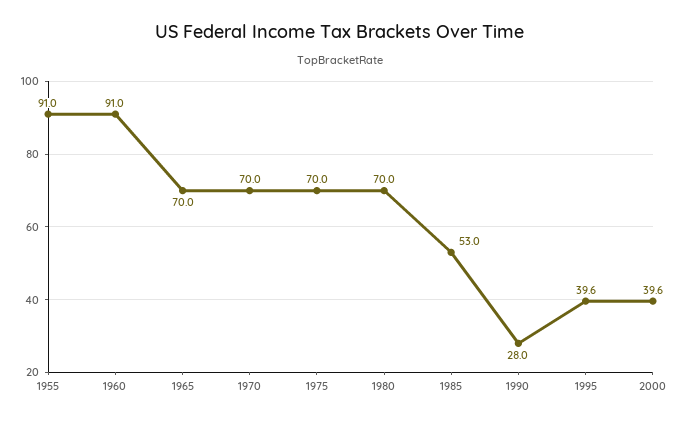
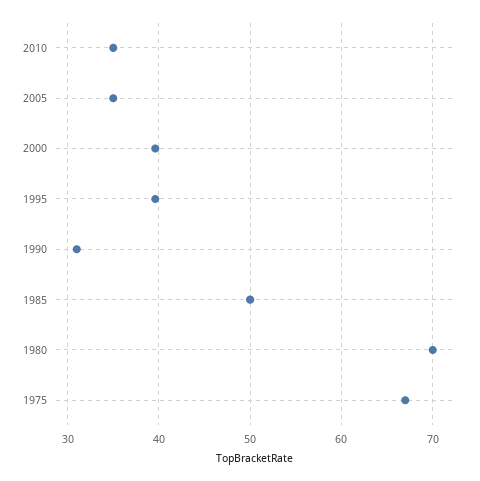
1955: 91 -> none
1960: 91 -> none
1965: 70 -> none
1970: 70 -> none
1975: 70 -> 67
1985: 53 -> 50
1990: 28 -> 31
2010: none -> 35
2005: none -> 35

